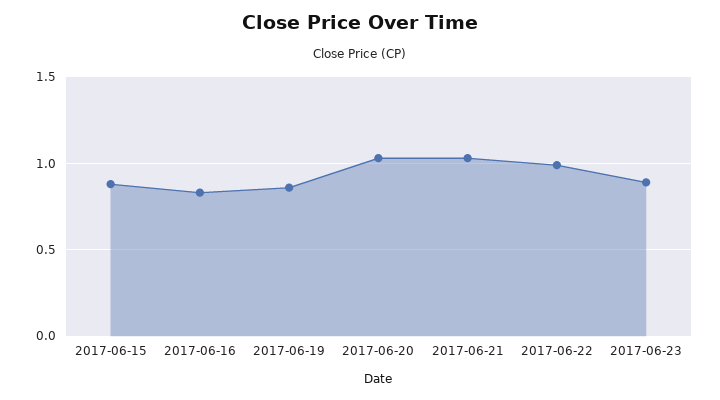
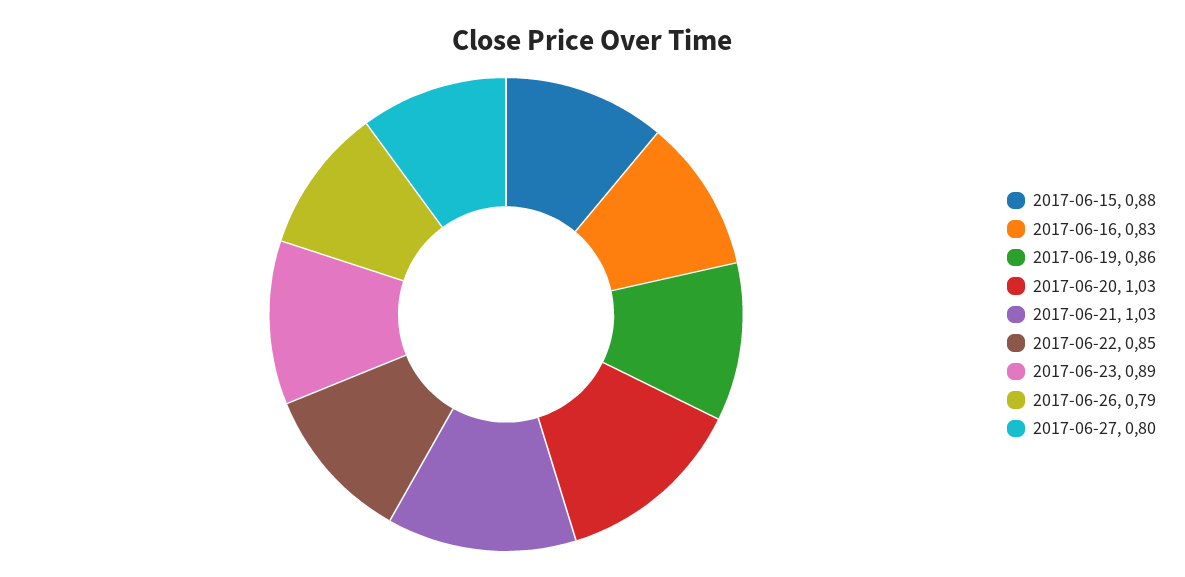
2017-06-22: 1 -> 0.85
2017-06-26: none -> 0.79
2017-06-27: none -> 0.8

